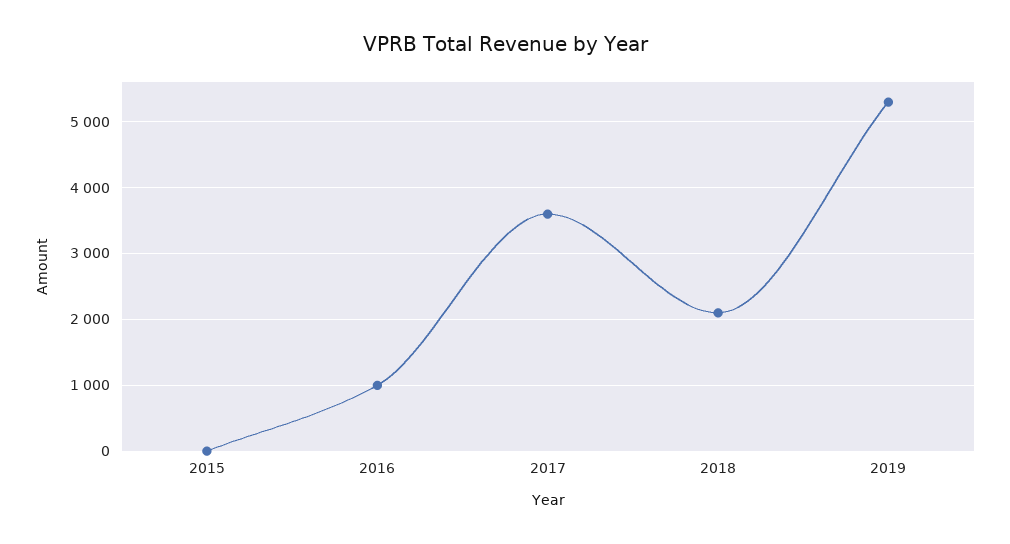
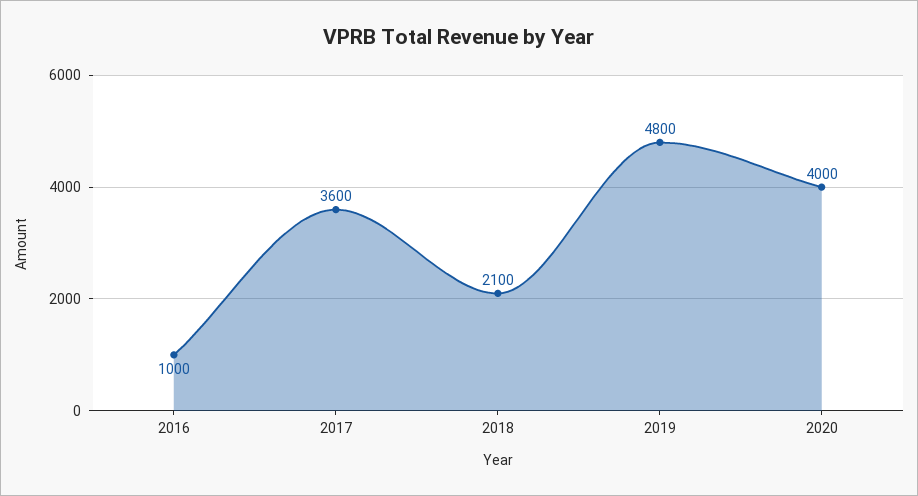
2015: 0 -> none
2019: 5300 -> 4800
2020: none -> 4000

